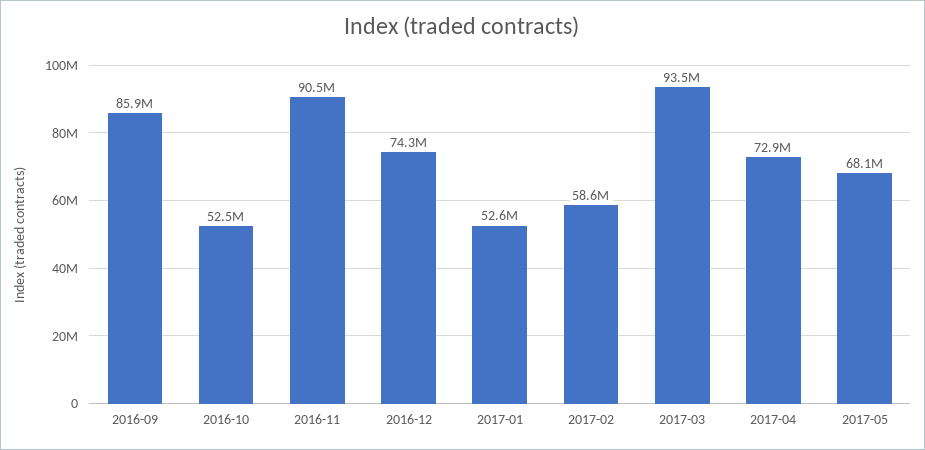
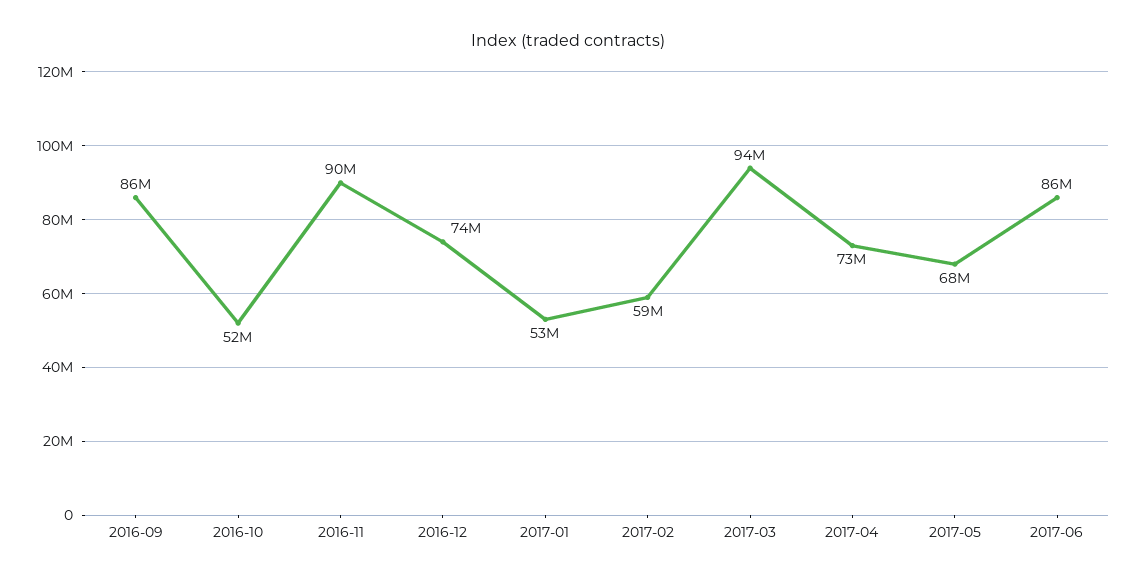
2017-06: none -> 86000000

